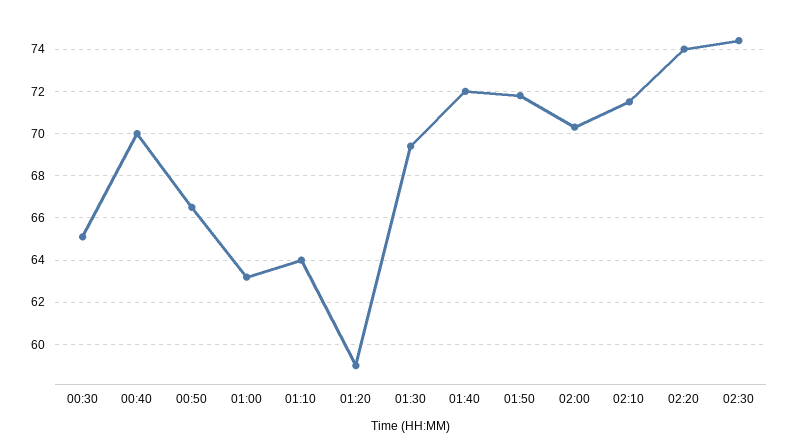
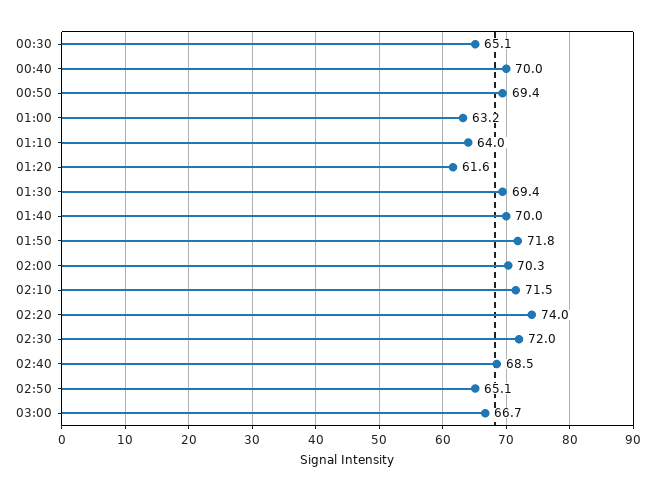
00:50: 66.5 -> 69.4
01:20: 59 -> 61.6
01:40: 72 -> 70
02:30: 74.5 -> 72
02:40: none -> 68.5
02:50: none -> 65.1
03:00: none -> 66.7

